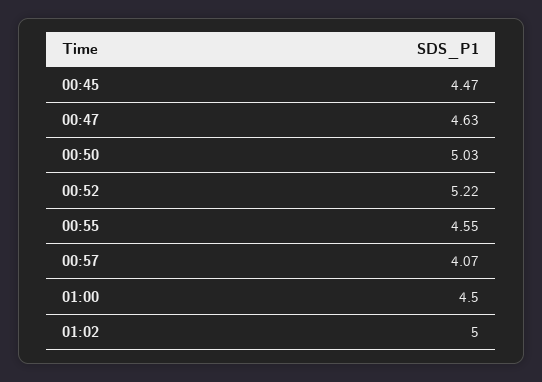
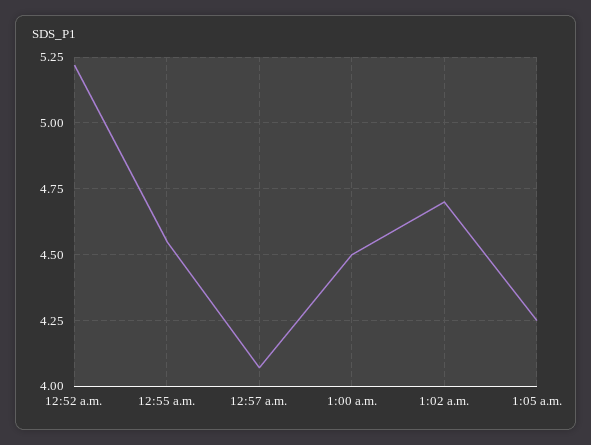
00:45: 4.47 -> none
00:47: 4.63 -> none
00:50: 5.03 -> none
01:02: 5 -> 4.7
1:05 a.m.: none -> 4.25

